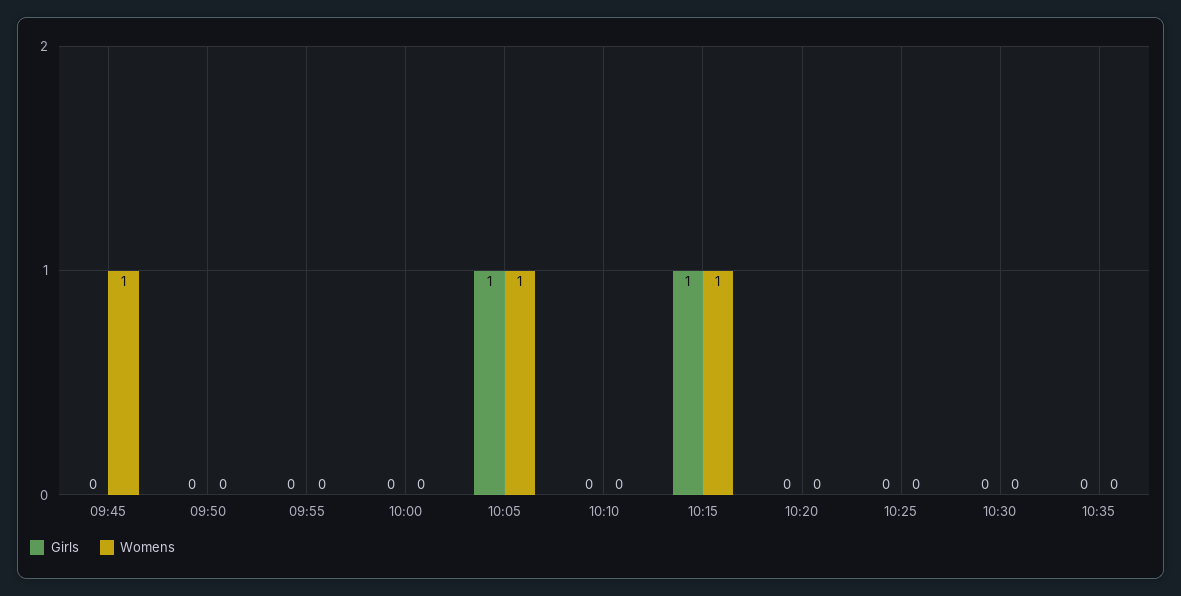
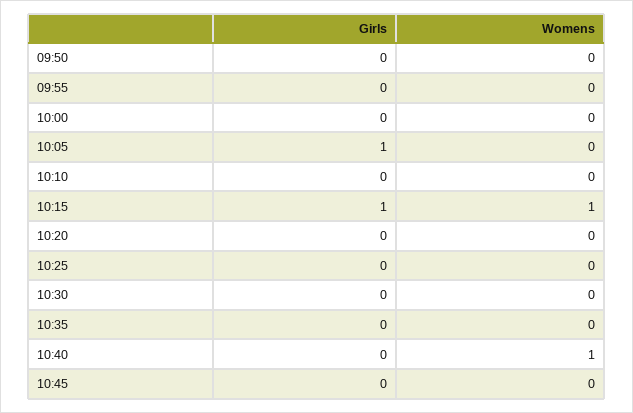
Girls, 09:45: 0 -> none
Womens, 09:45: 1 -> none
Womens, 10:05: 1 -> 0
Girls, 10:40: none -> 0
Womens, 10:40: none -> 1
Girls, 10:45: none -> 0
Womens, 10:45: none -> 0

